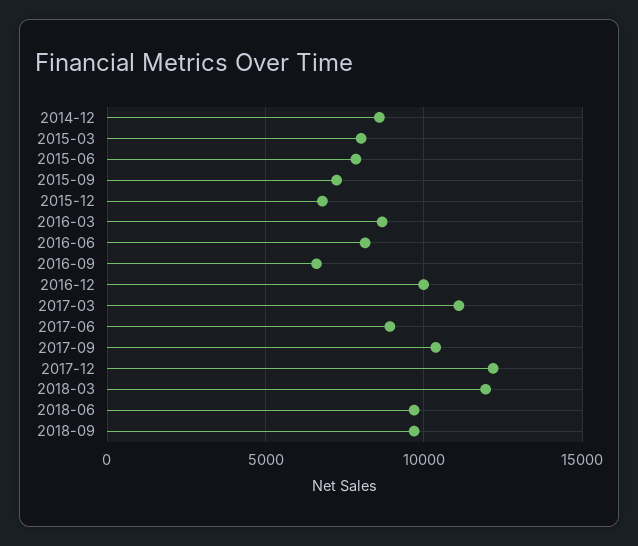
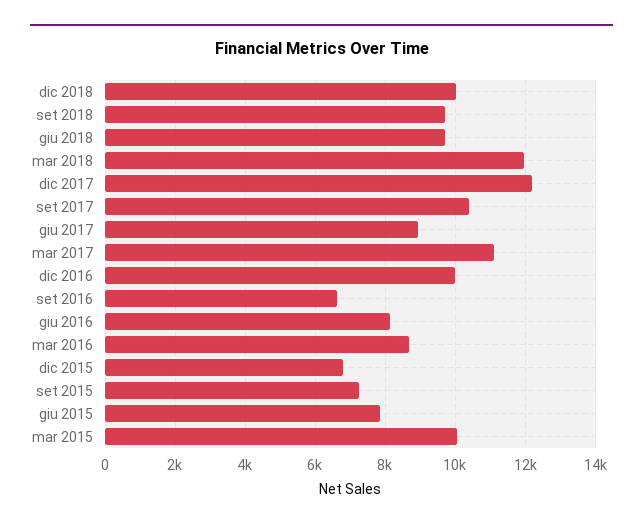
2014-12: 8500 -> none
2015-03: 8000 -> 10000
dic 2018: none -> 10000

